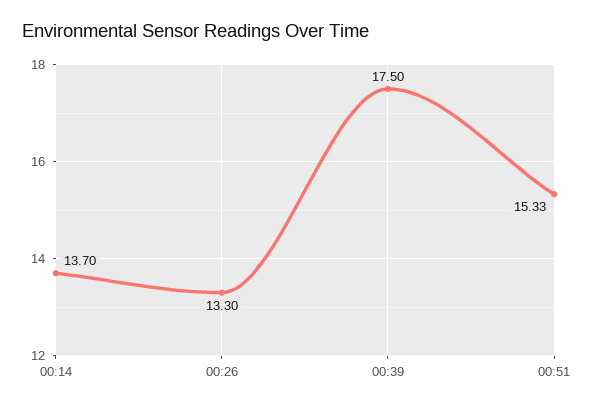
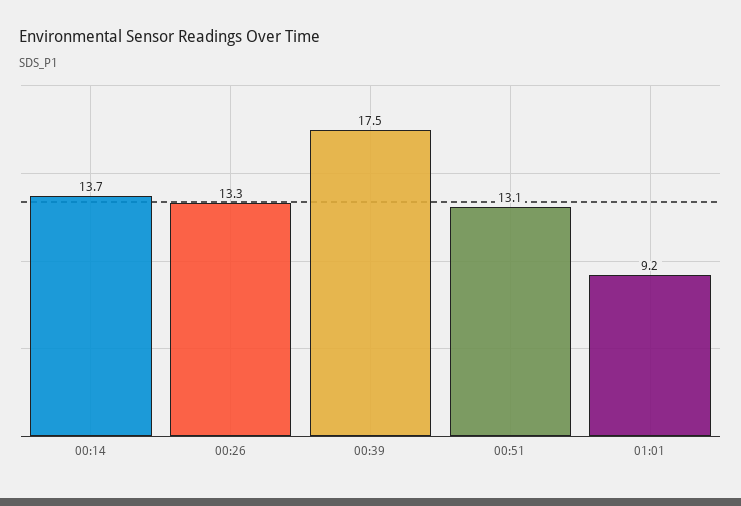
00:51: 15.33 -> 13.1
01:01: none -> 9.2

